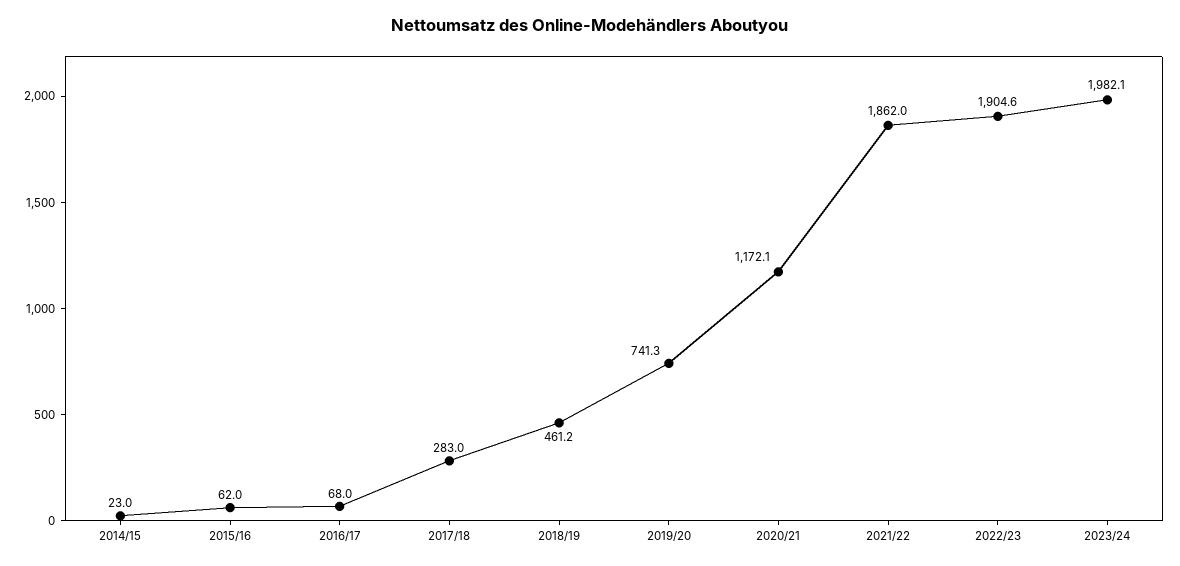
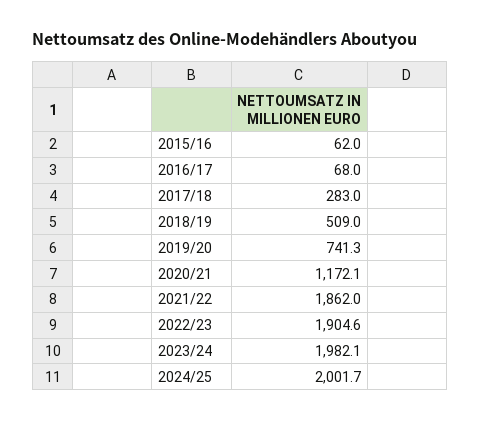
2014/15: 23 -> none
2018/19: 461.2 -> 509
2024/25: none -> 2001.7

